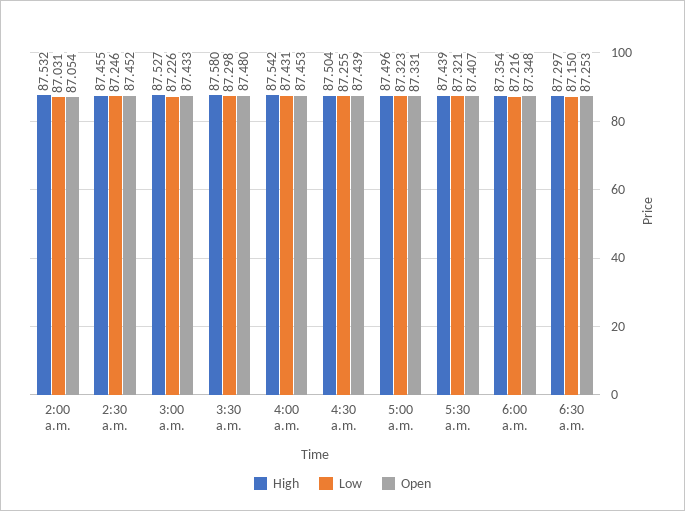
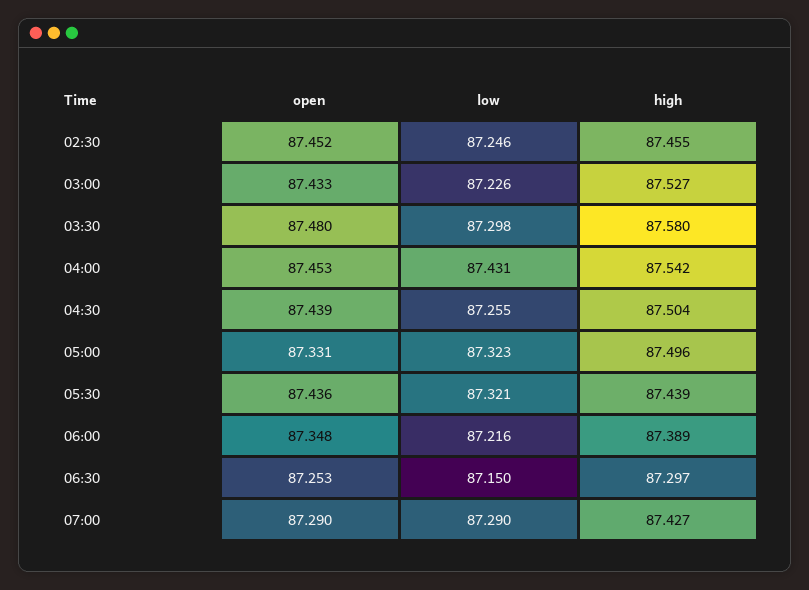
High, 2:00 a.m.: 87.532 -> none
Low, 2:00 a.m.: 87.031 -> none
Open, 2:00 a.m.: 87.054 -> none
Open, 5:30 a.m.: 87.407 -> 87.436
High, 6:00 a.m.: 87.354 -> 87.389
Open, 07:00: none -> 87.29
Low, 07:00: none -> 87.29
High, 07:00: none -> 87.427

